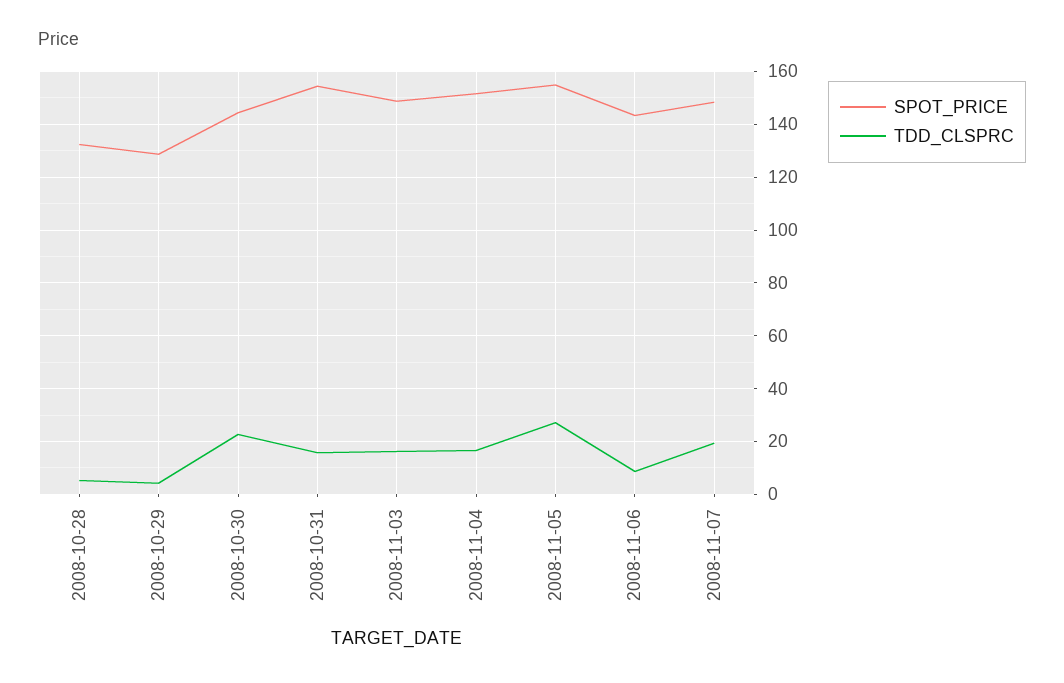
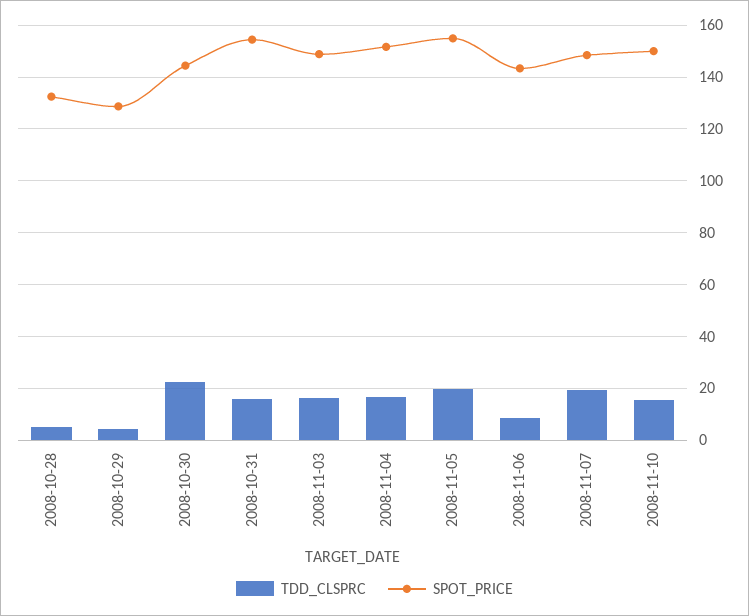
TDD_CLSPRC, 2008-11-05: 27.5 -> 20
TDD_CLSPRC, 2008-11-10: none -> 15
SPOT_PRICE, 2008-11-10: none -> 150

